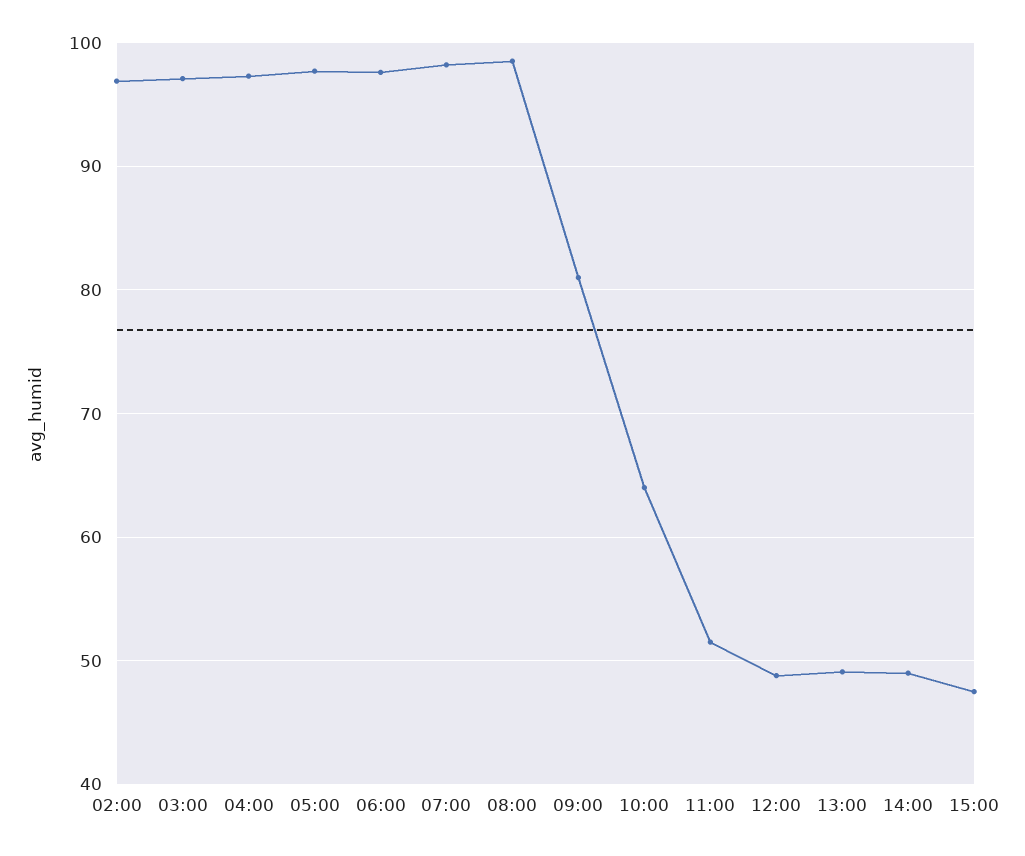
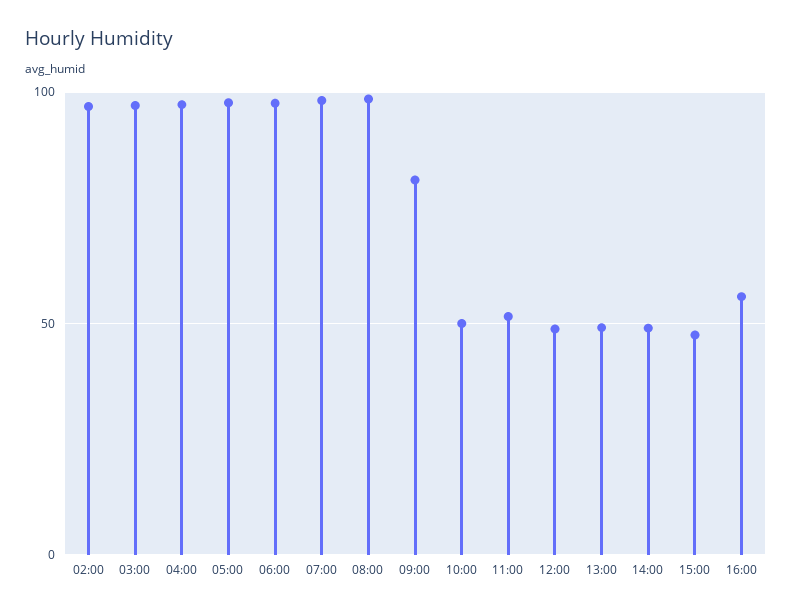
10:00: 64 -> 50
16:00: none -> 55

